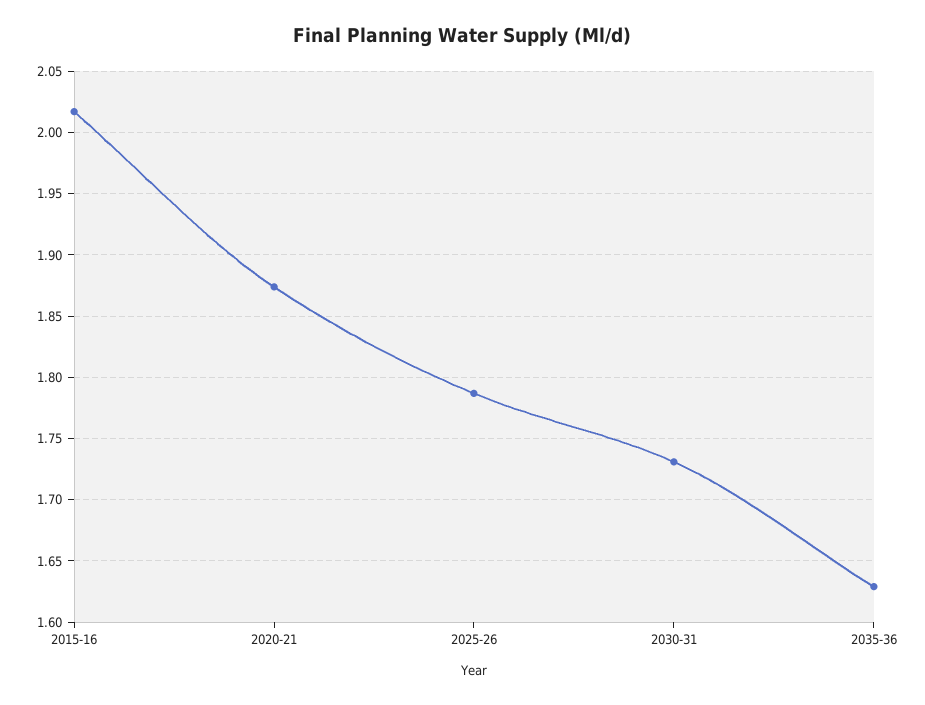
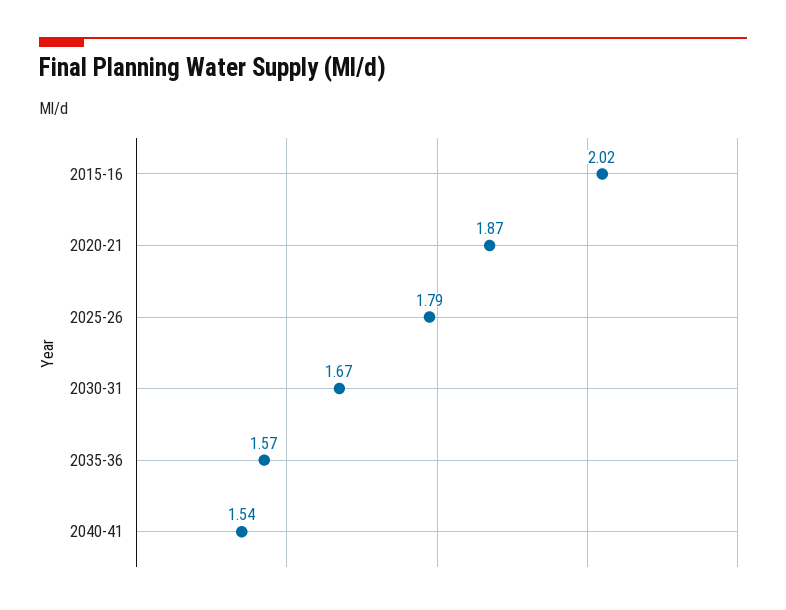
2030-31: 1.73 -> 1.67
2035-36: 1.63 -> 1.57
2040-41: none -> 1.54

